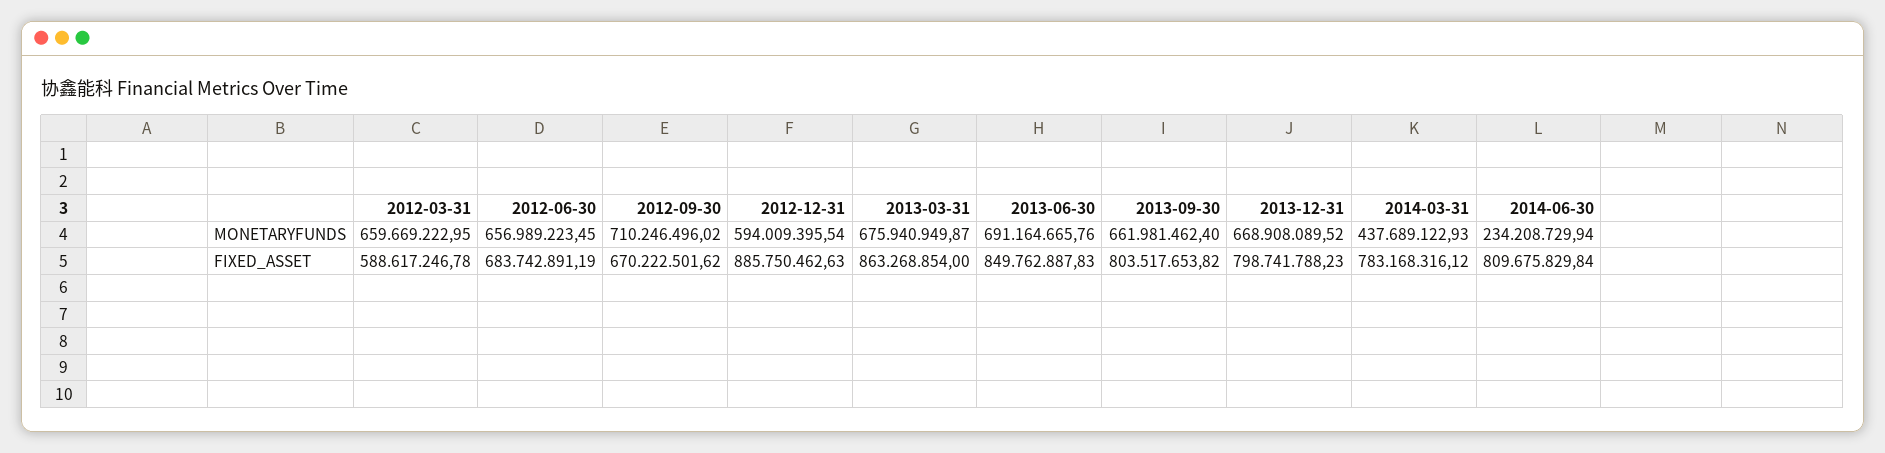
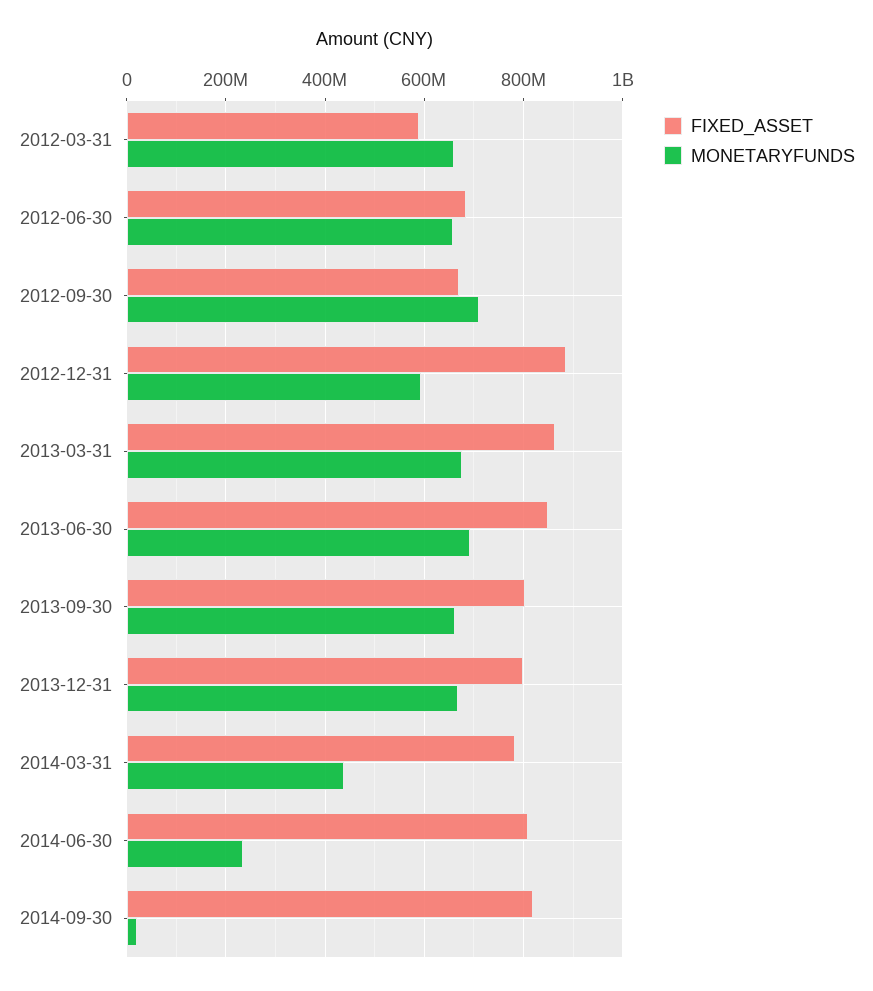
FIXED_ASSET, 2014-09-30: none -> 820000000
MONETARYFUNDS, 2014-09-30: none -> 20000000

